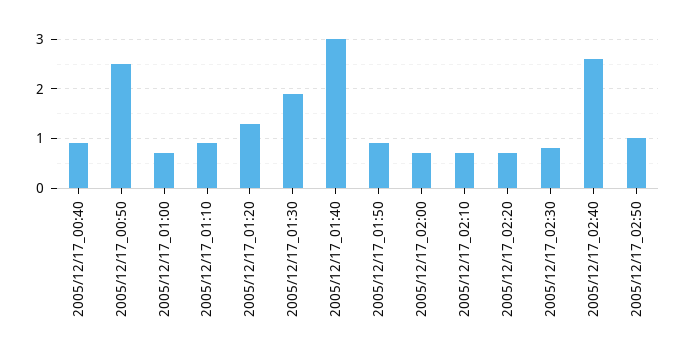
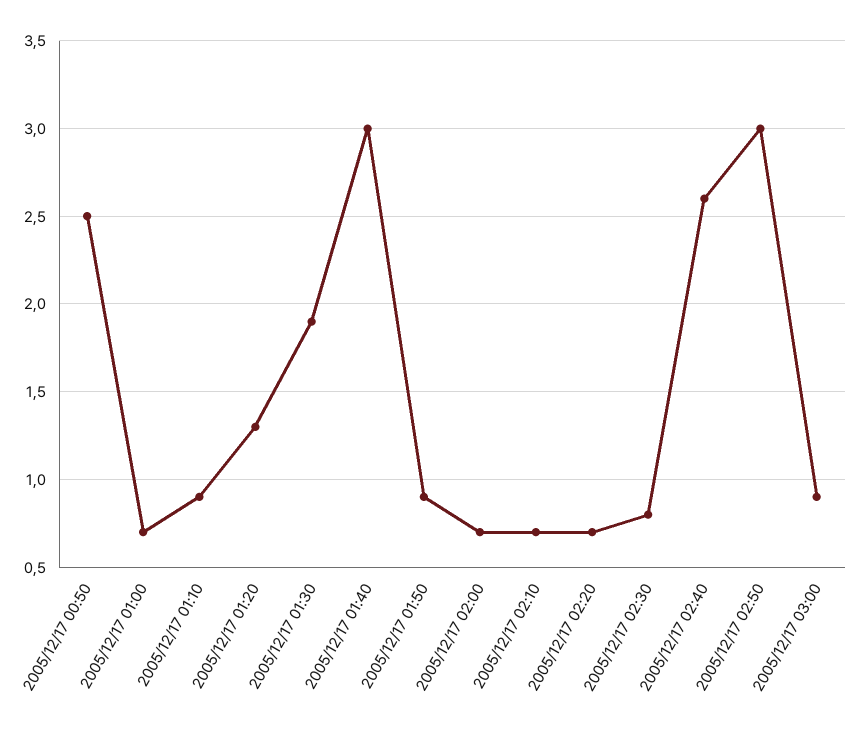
2005/12/17_00:40: 1 -> none
2005/12/17_02:50: 1 -> 3
2005/12/17 03:00: none -> 0.9

